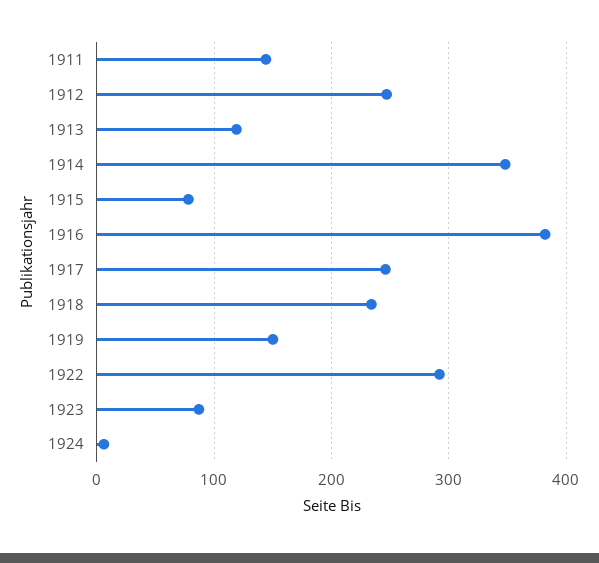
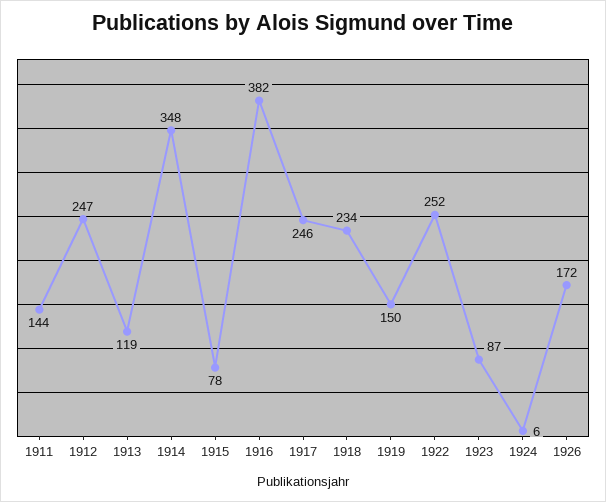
1922: 290 -> 252
1926: none -> 172

